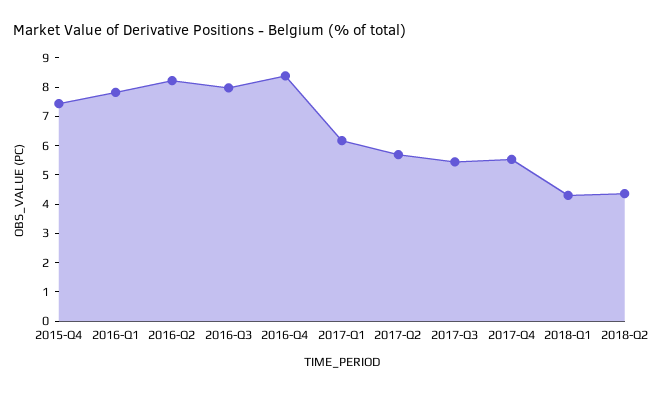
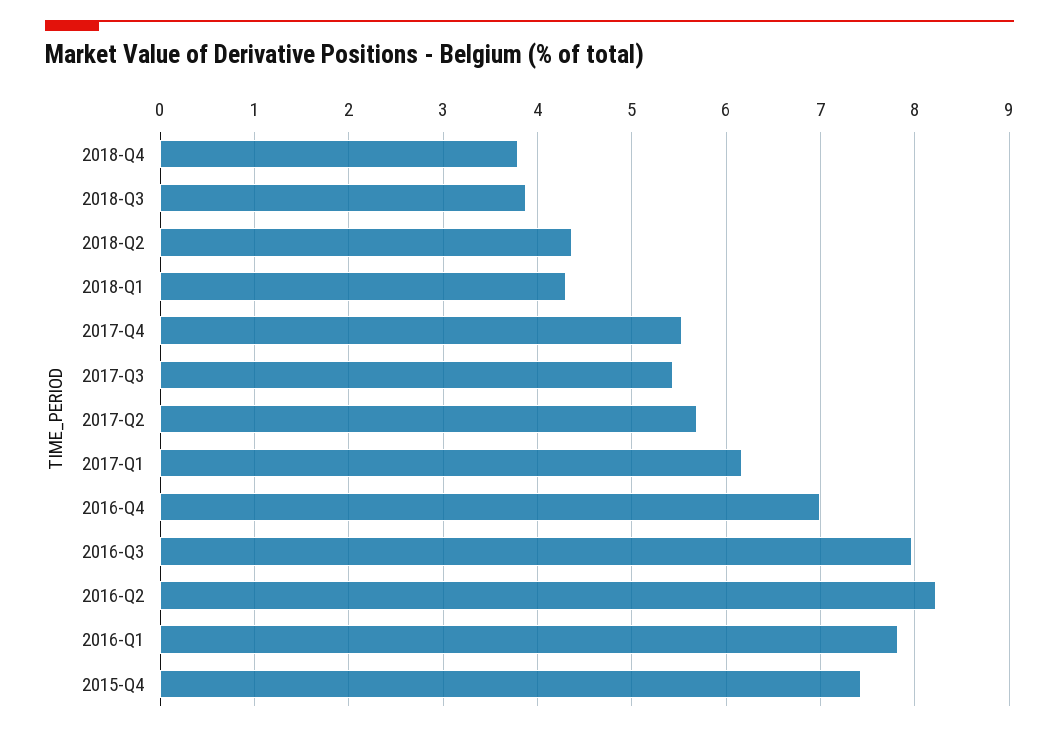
2016-Q4: 8.5 -> 7
2018-Q4: none -> 3.8
2018-Q3: none -> 3.9

